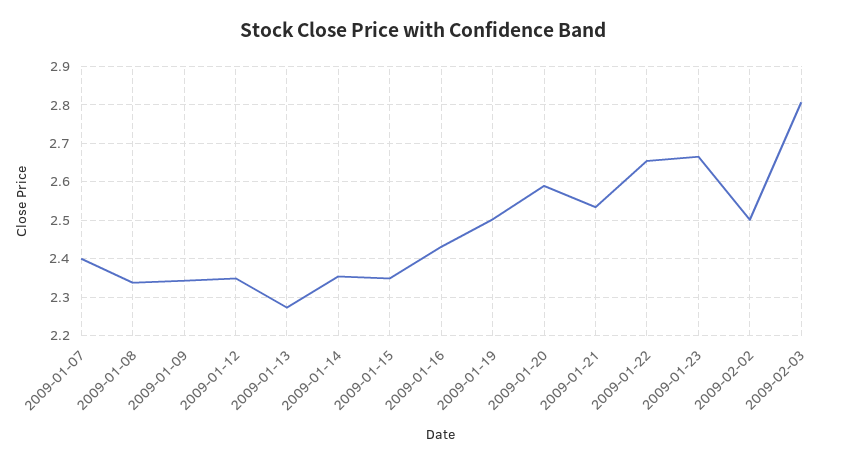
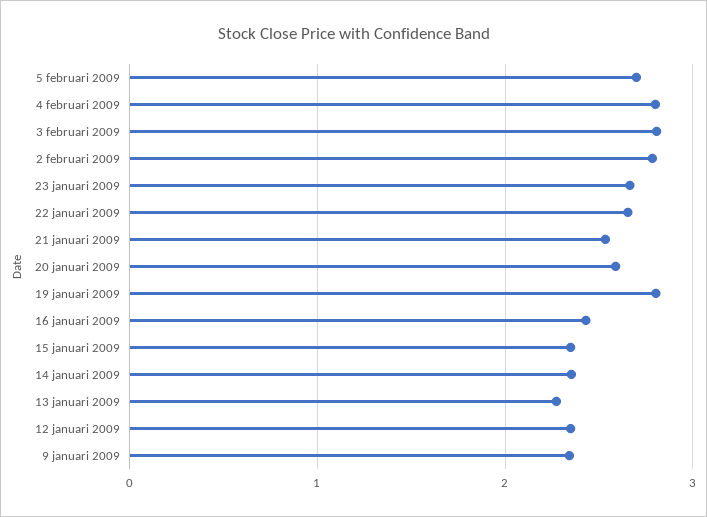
2009-01-07: 2.4 -> none
2009-01-08: 2.34 -> none
2009-01-19: 2.5 -> 2.8
2009-02-02: 2.5 -> 2.8
5 februari 2009: none -> 2.7
4 februari 2009: none -> 2.8

